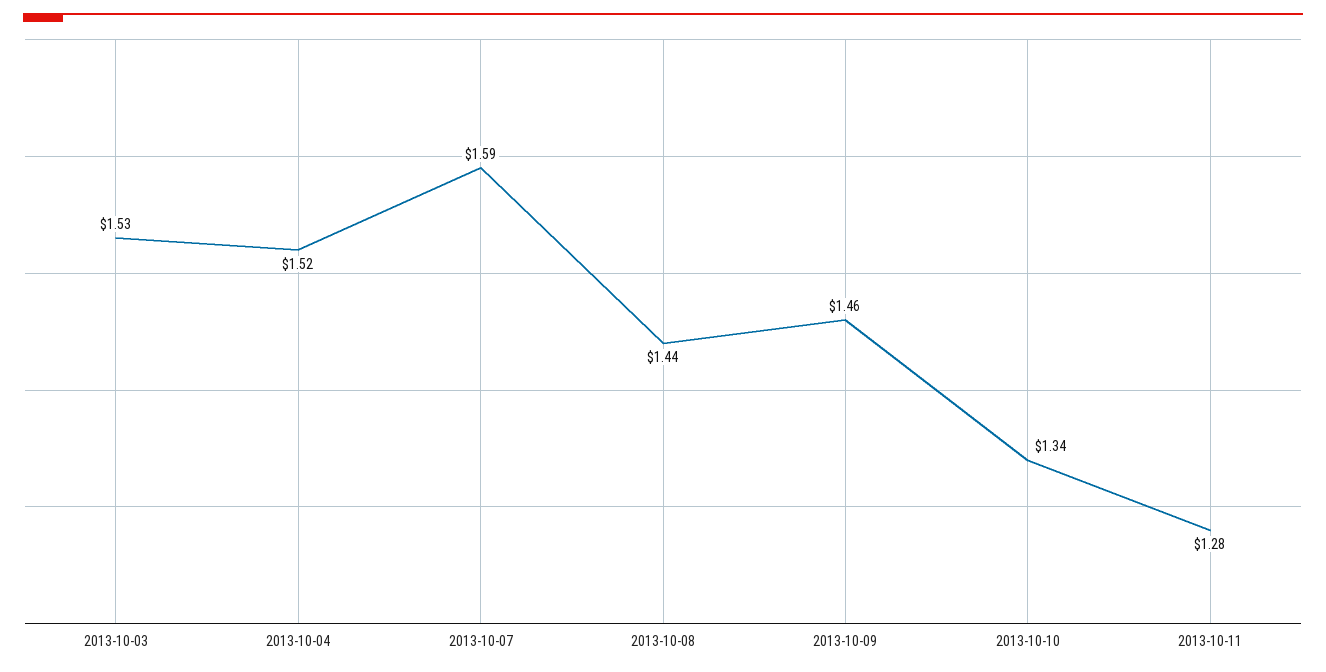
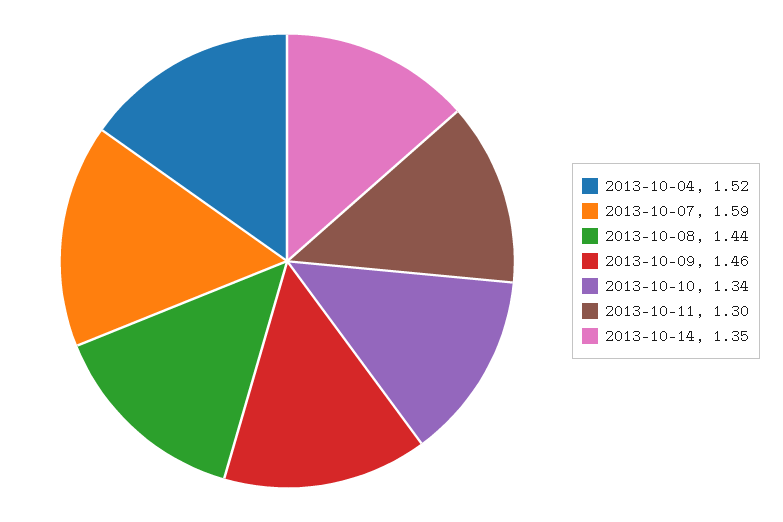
2013-10-03: 1.53 -> none
2013-10-11: 1.28 -> 1.3
2013-10-14: none -> 1.35

